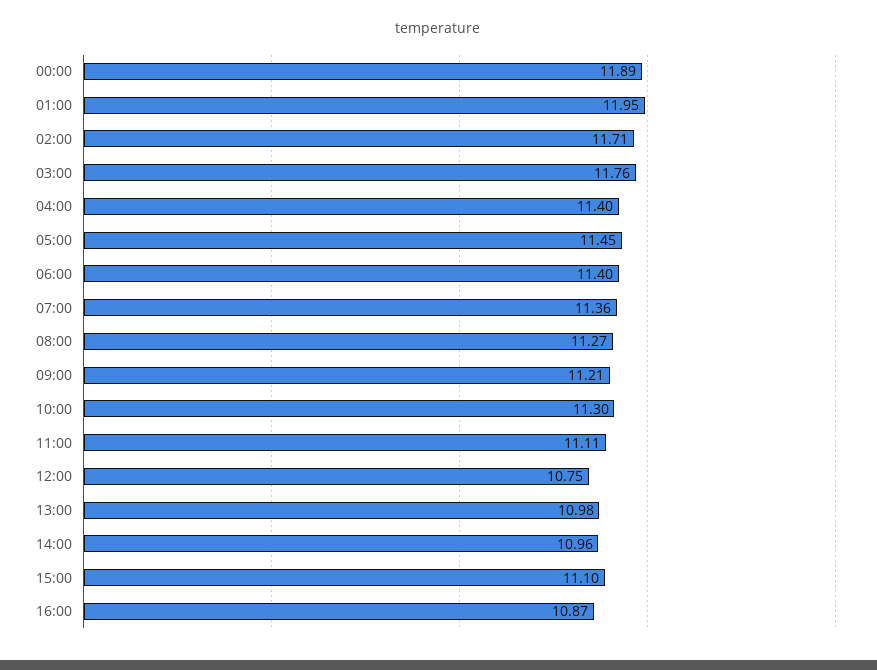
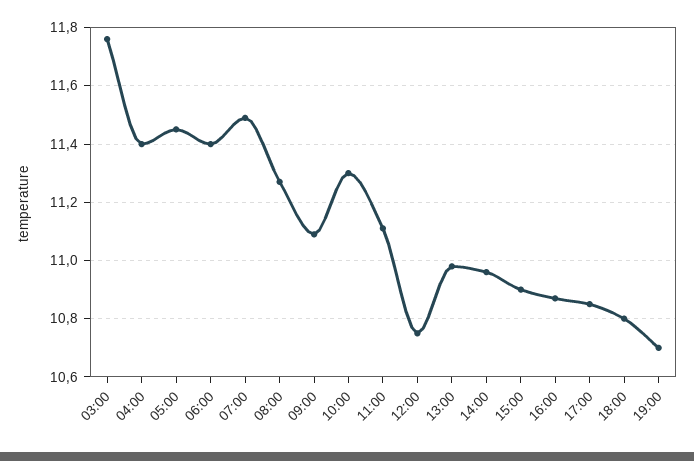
00:00: 11.89 -> none
01:00: 11.95 -> none
02:00: 11.71 -> none
07:00: 11.36 -> 11.5
09:00: 11.21 -> 11.1
15:00: 11.1 -> 10.9
17:00: none -> 10.85
18:00: none -> 10.8
19:00: none -> 10.7

